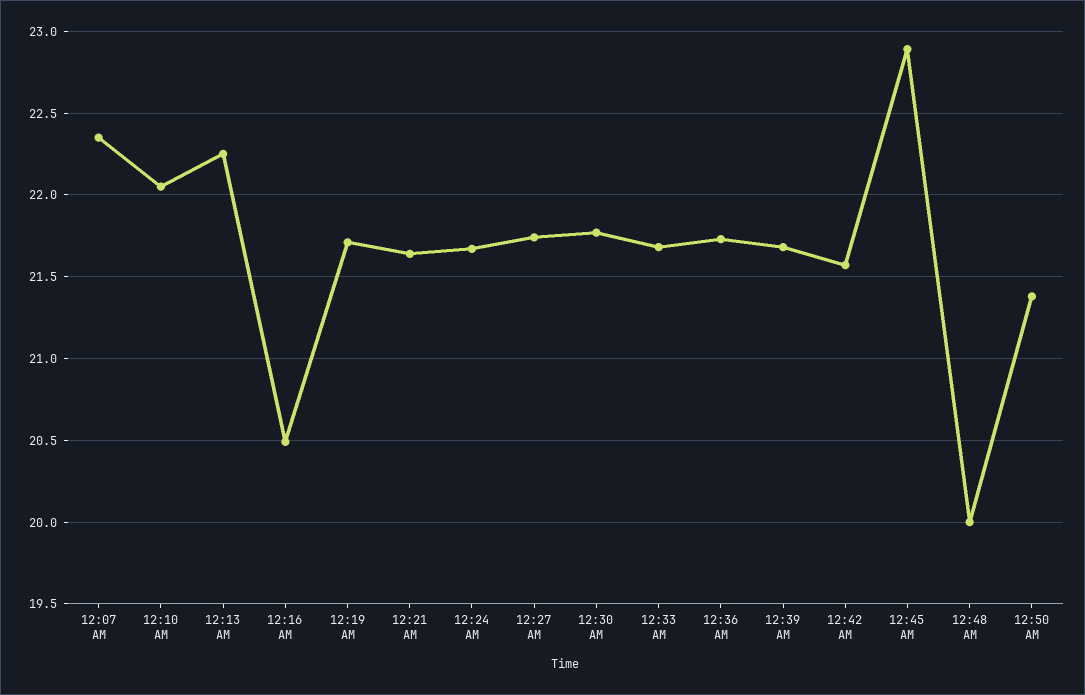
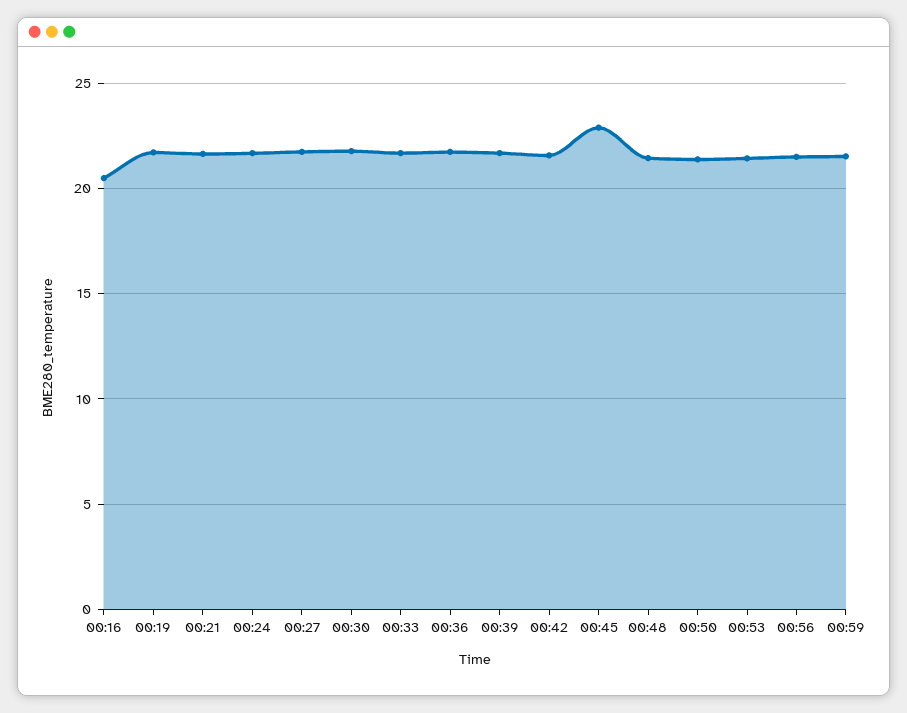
12:07 AM: 22.35 -> none
12:10 AM: 22.05 -> none
12:13 AM: 22.25 -> none
12:48 AM: 20 -> 21.5
00:53: none -> 21.5
00:56: none -> 21.5
00:59: none -> 21.5

